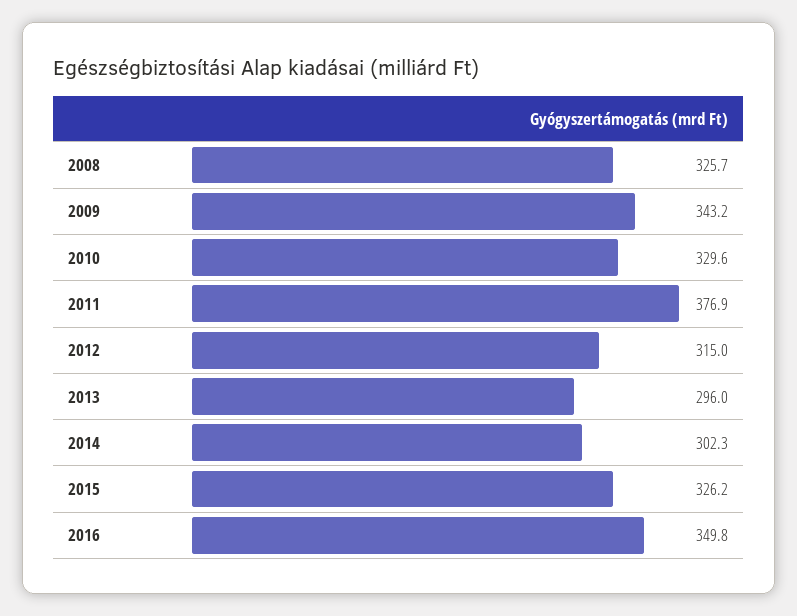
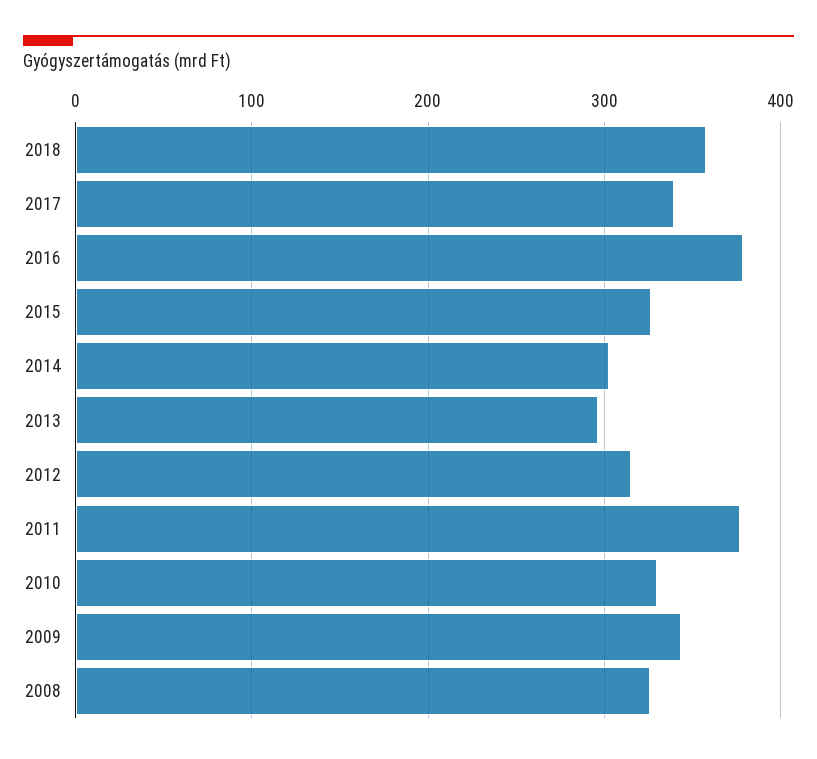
2016: 349.8 -> 380
2018: none -> 360
2017: none -> 340

